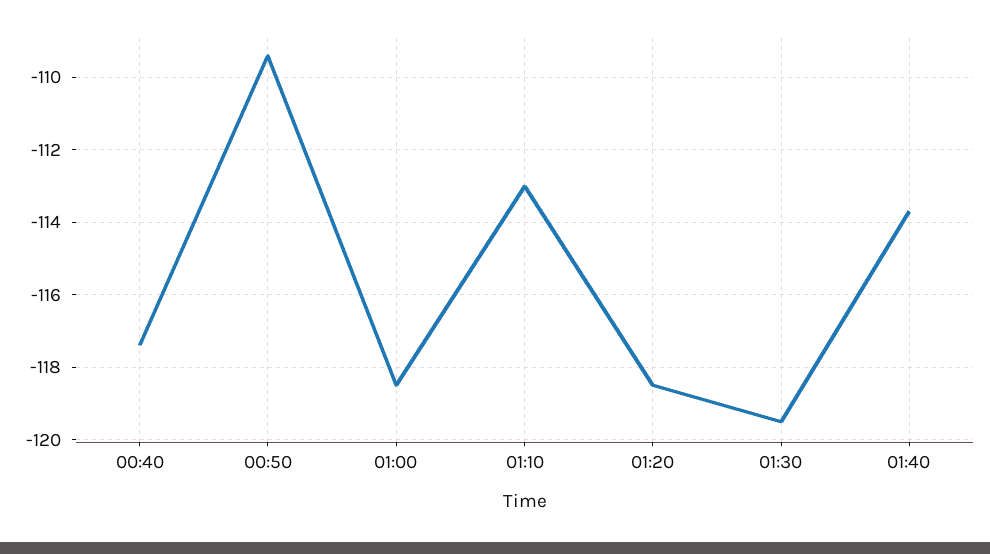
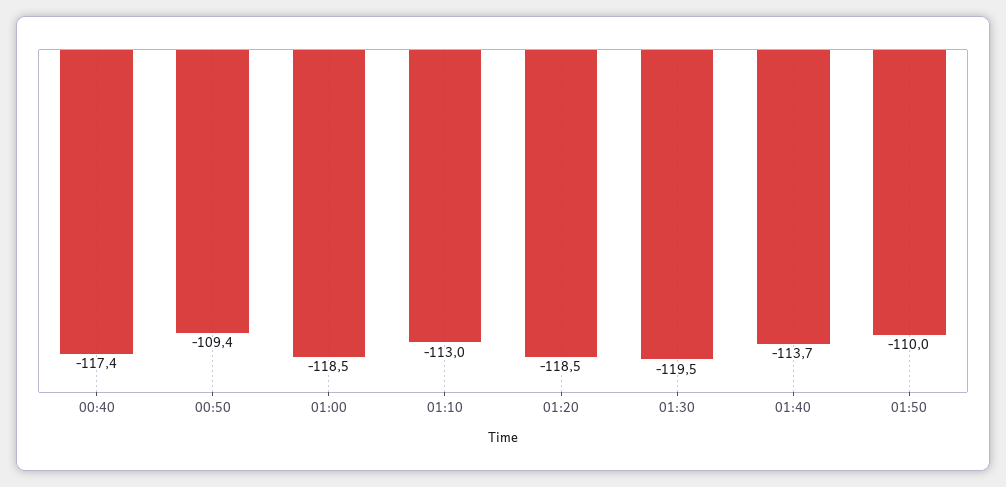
01:50: none -> -110

